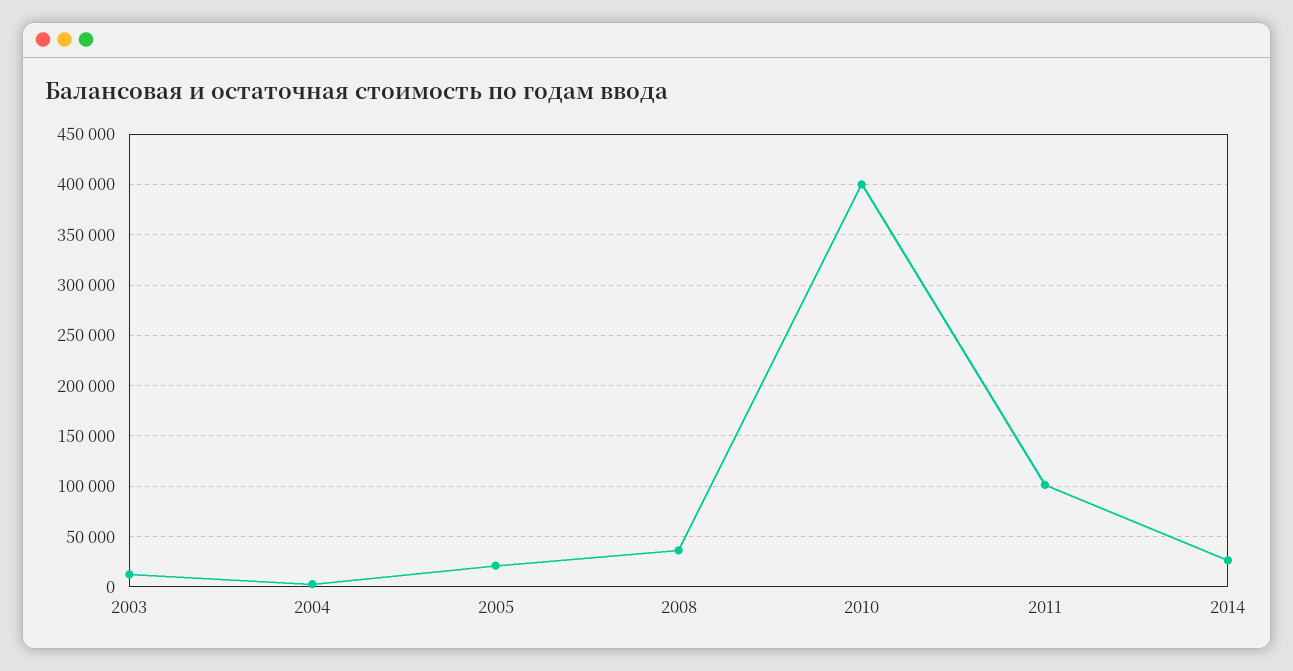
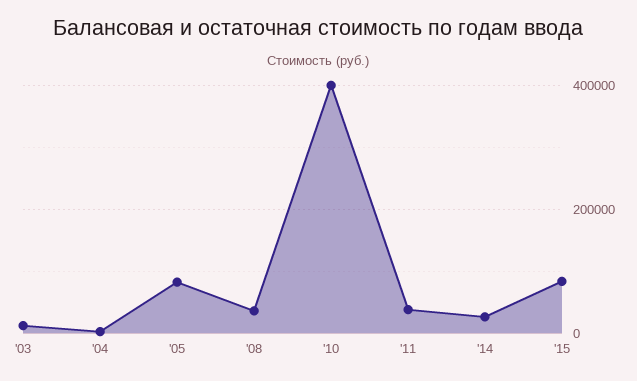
2005: 20000 -> 80000
2011: 100000 -> 40000
'15: none -> 80000

